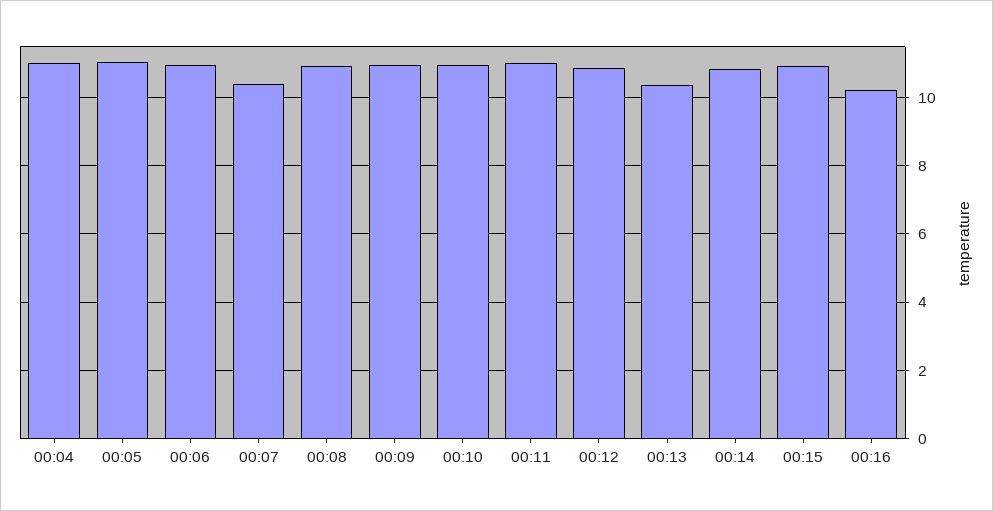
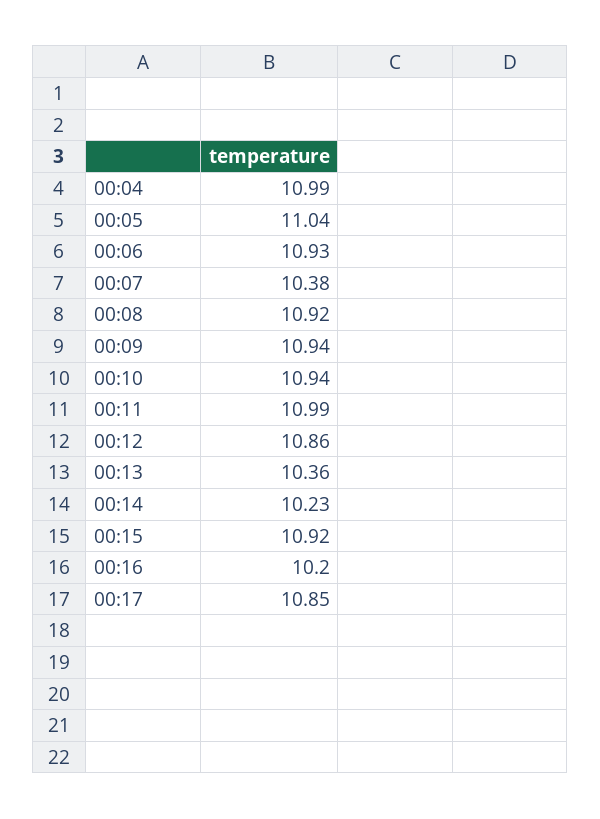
00:14: 10.8 -> 10.23
00:17: none -> 10.85

